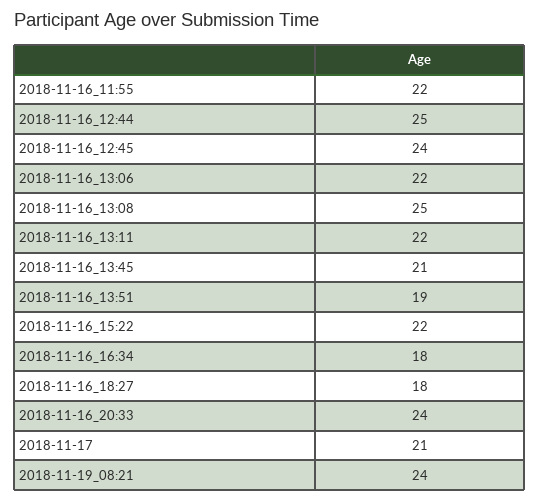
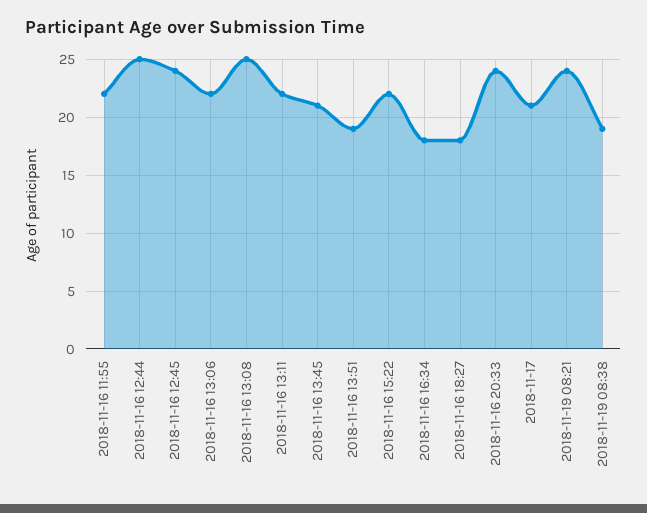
2018-11-19 08:38: none -> 19

